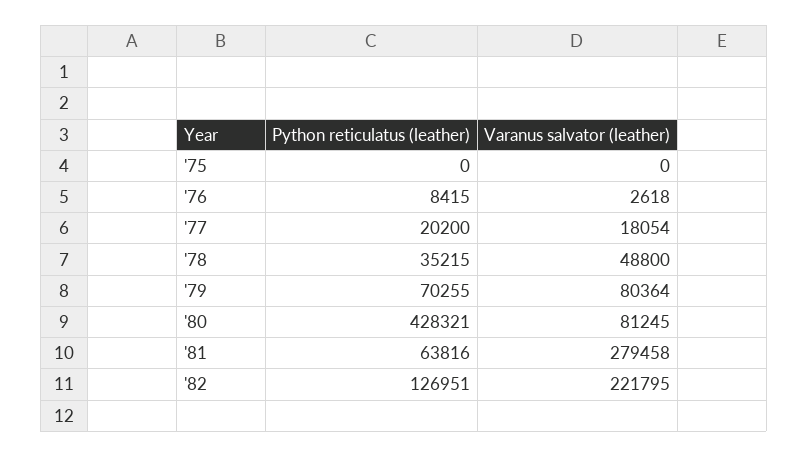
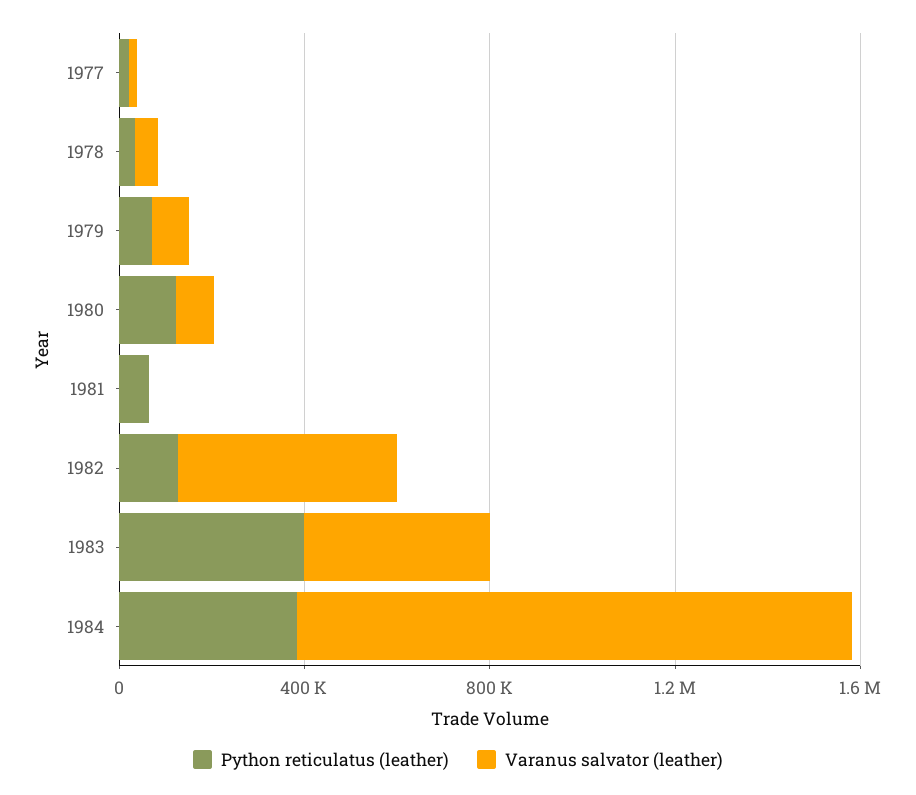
Python reticulatus (leather), '75: 0 -> none
Varanus salvator (leather), '75: 0 -> none
Python reticulatus (leather), '76: 8415 -> none
Varanus salvator (leather), '76: 2618 -> none
Python reticulatus (leather), '80: 428321 -> 100000
Varanus salvator (leather), '81: 279458 -> 0
Varanus salvator (leather), '82: 221795 -> 500000
Python reticulatus (leather), 1983: none -> 400000
Varanus salvator (leather), 1983: none -> 400000
Python reticulatus (leather), 1984: none -> 400000
Varanus salvator (leather), 1984: none -> 1200000

